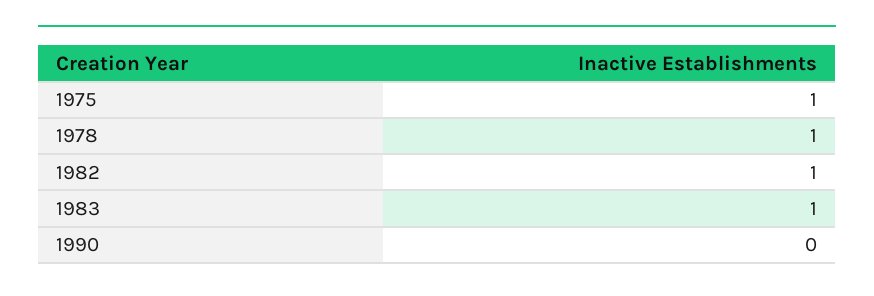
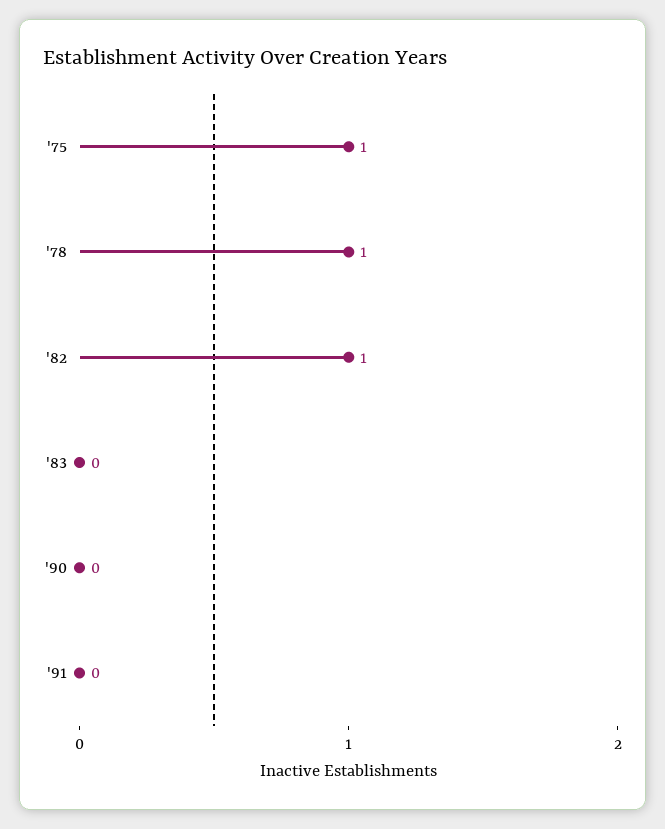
1983: 1 -> 0
'91: none -> 0

